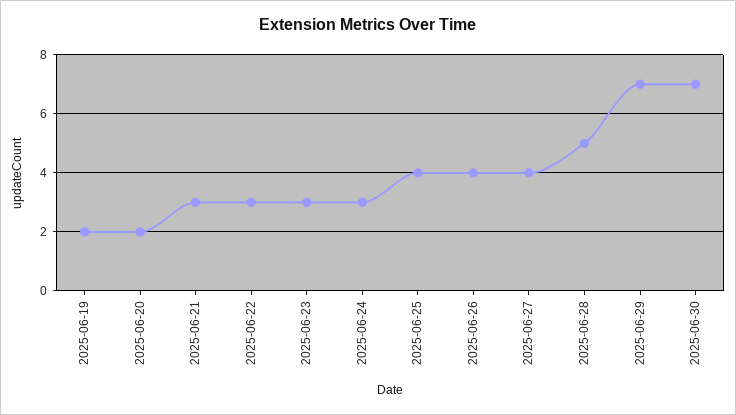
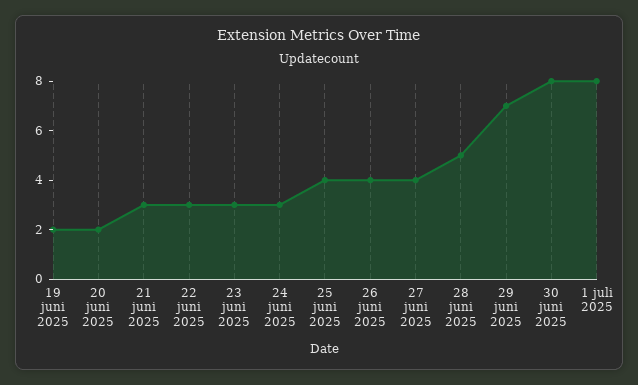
2025-06-30: 7 -> 8
1 juli 2025: none -> 8

